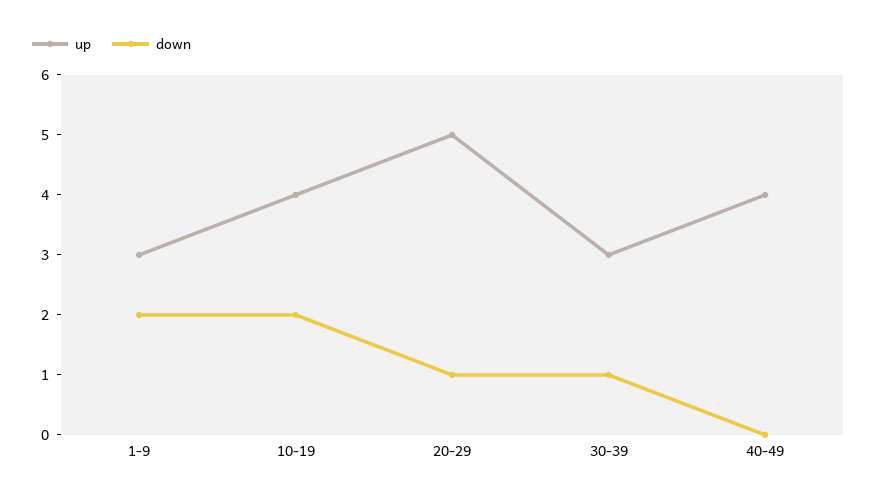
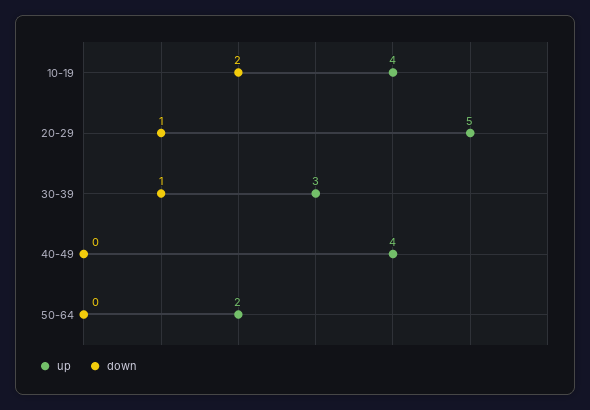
up, 1-9: 3 -> none
down, 1-9: 2 -> none
up, 50-64: none -> 2
down, 50-64: none -> 0

